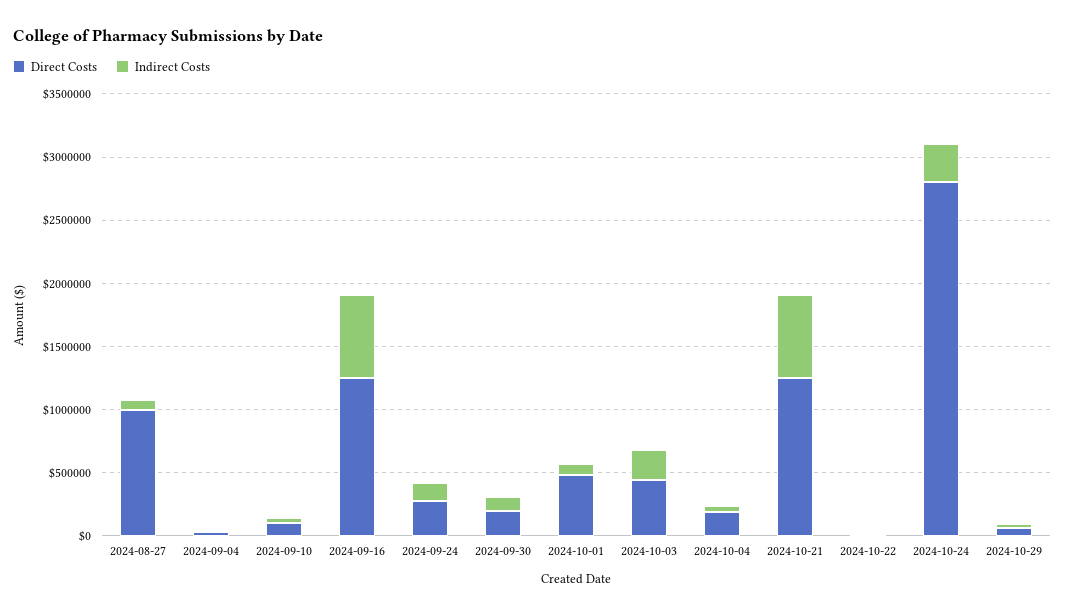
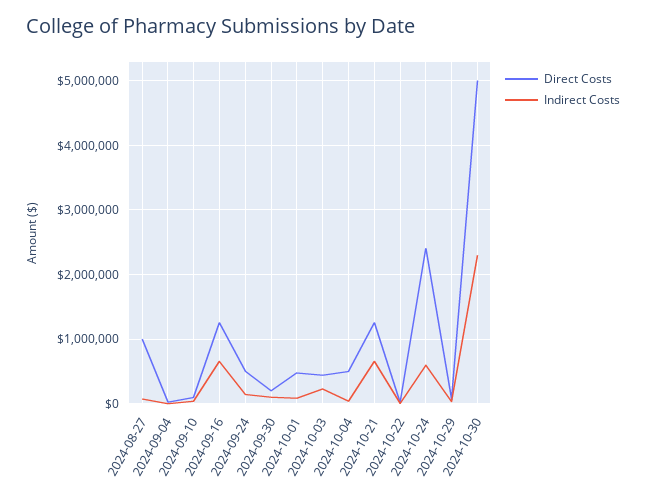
Direct Costs, 2024-09-24: 300000 -> 500000
Direct Costs, 2024-10-04: 200000 -> 500000
Direct Costs, 2024-10-24: 2800000 -> 2400000
Indirect Costs, 2024-10-24: 300000 -> 600000
Direct Costs, 2024-10-30: none -> 5000000
Indirect Costs, 2024-10-30: none -> 2300000

